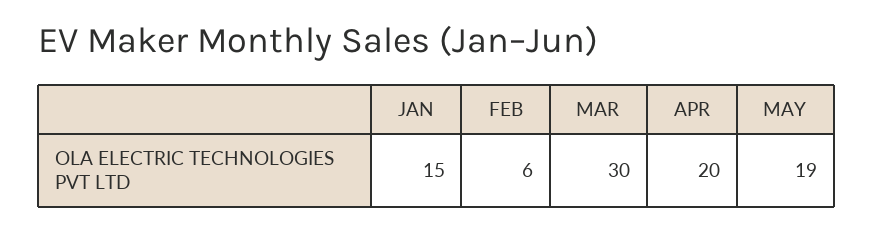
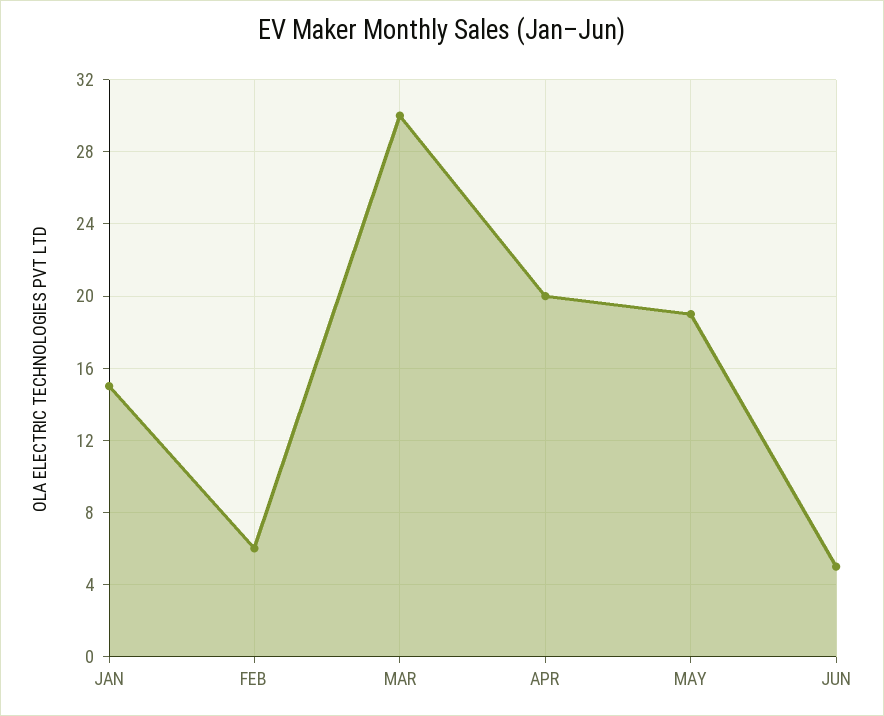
JUN: none -> 5

